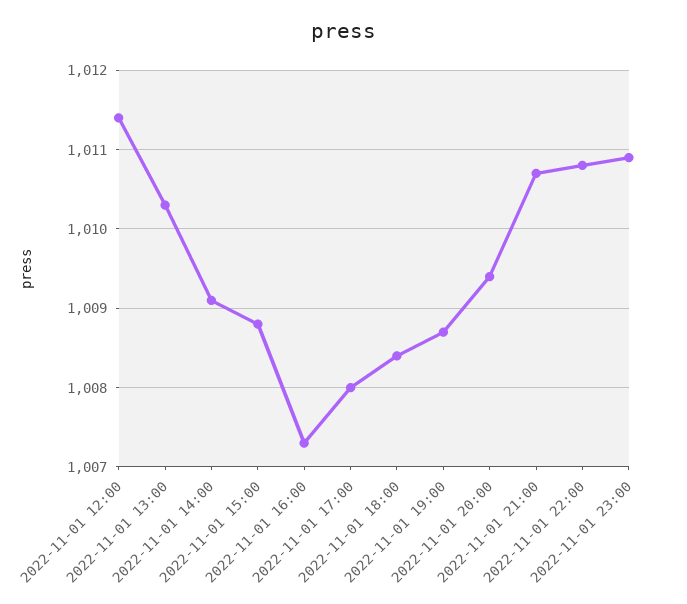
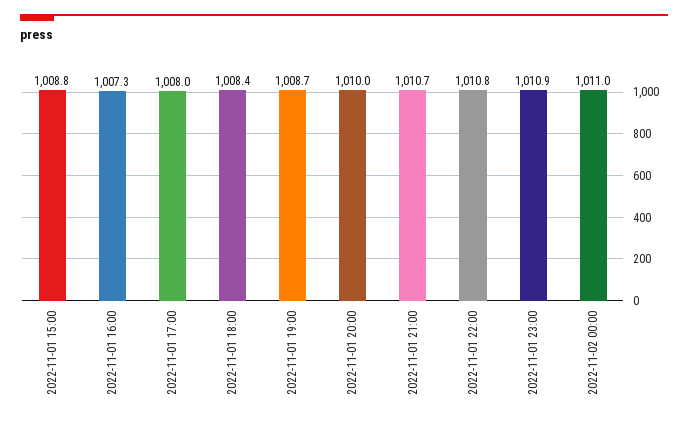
2022-11-01 12:00: 1011.4 -> none
2022-11-01 13:00: 1010.3 -> none
2022-11-01 14:00: 1009.1 -> none
2022-11-01 20:00: 1009.4 -> 1010
2022-11-02 00:00: none -> 1011

